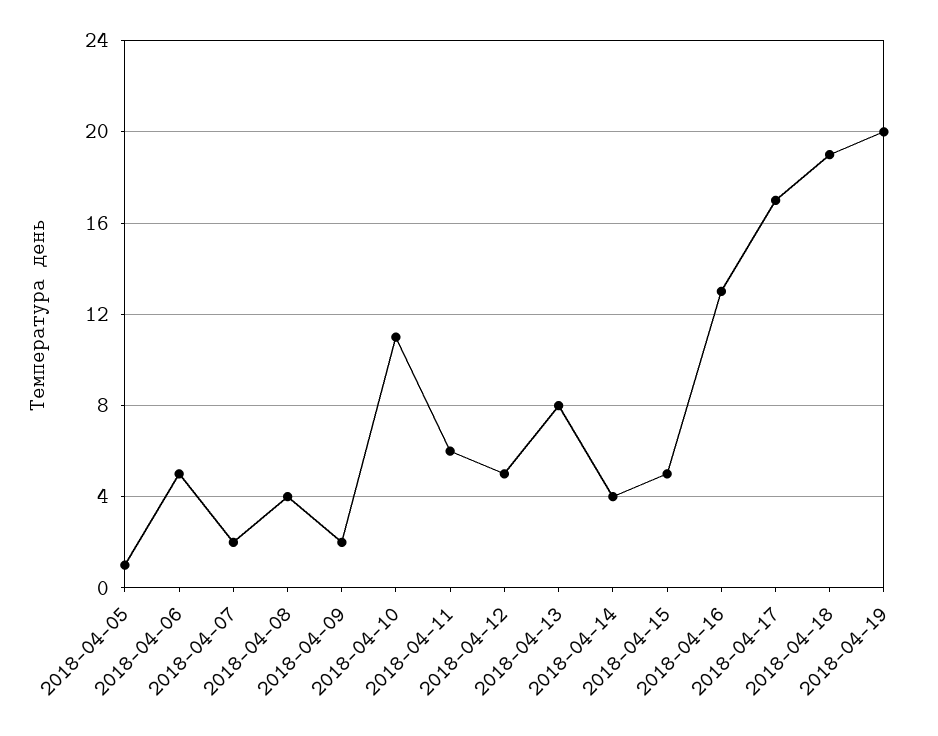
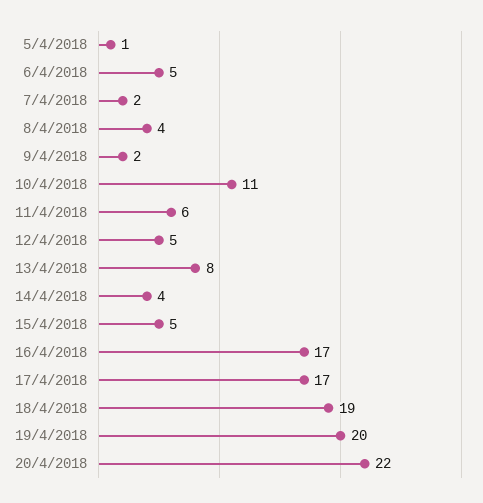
2018-04-16: 13 -> 17
20/4/2018: none -> 22

